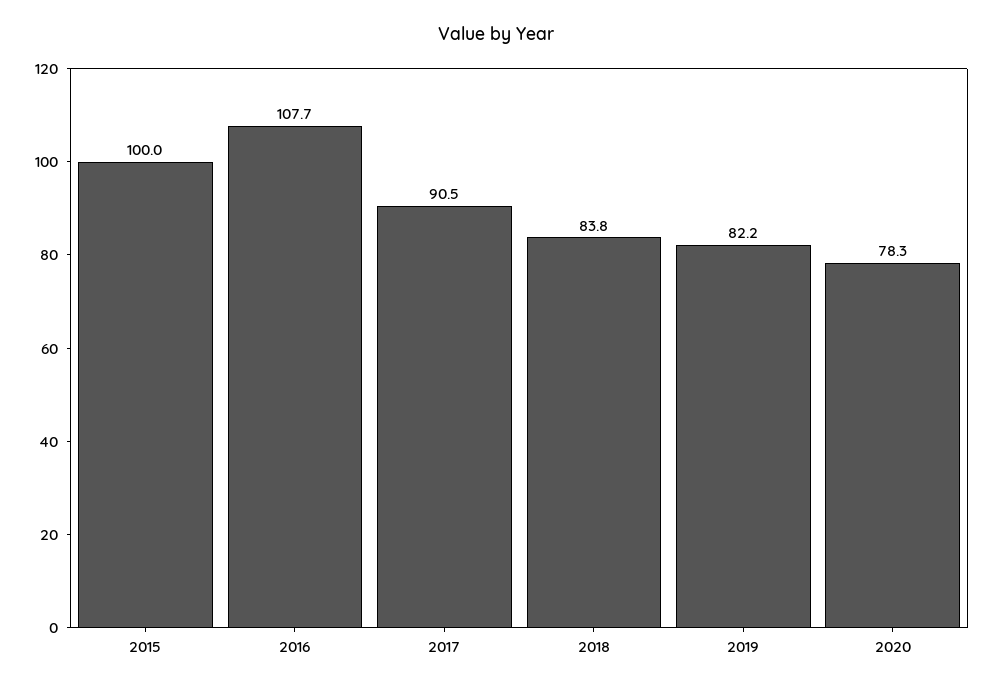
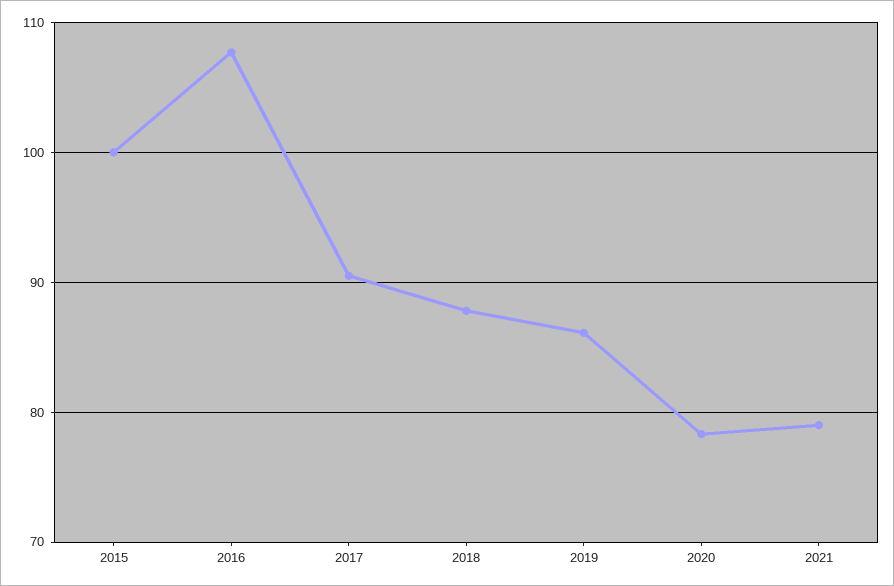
2018: 83.8 -> 88
2019: 82.2 -> 86
2021: none -> 79

